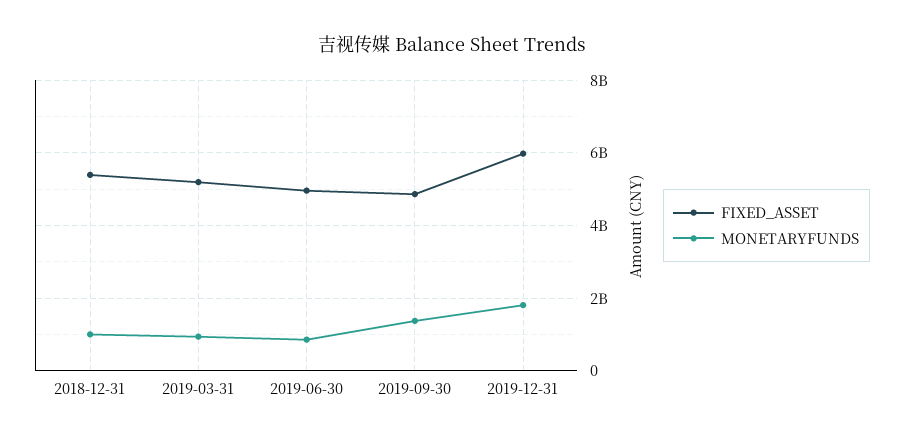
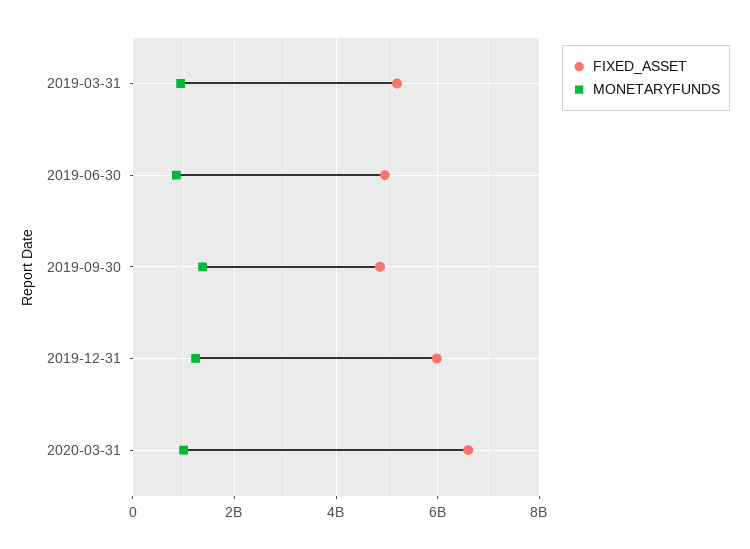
FIXED_ASSET, 2018-12-31: 5400000000 -> none
MONETARYFUNDS, 2018-12-31: 1000000000 -> none
MONETARYFUNDS, 2019-12-31: 1800000000 -> 1200000000
FIXED_ASSET, 2020-03-31: none -> 6600000000
MONETARYFUNDS, 2020-03-31: none -> 1000000000

